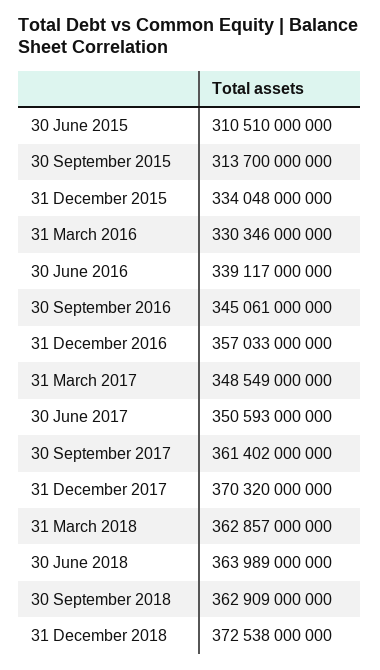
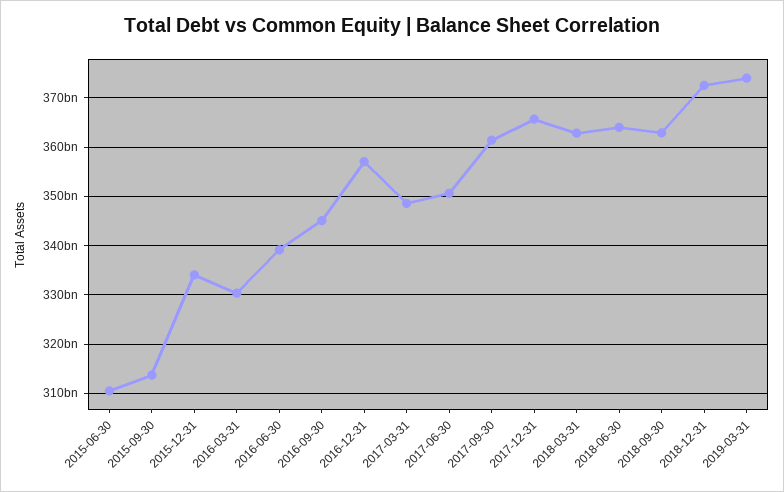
31 December 2017: 370320000000 -> 366000000000
2019-03-31: none -> 374000000000

